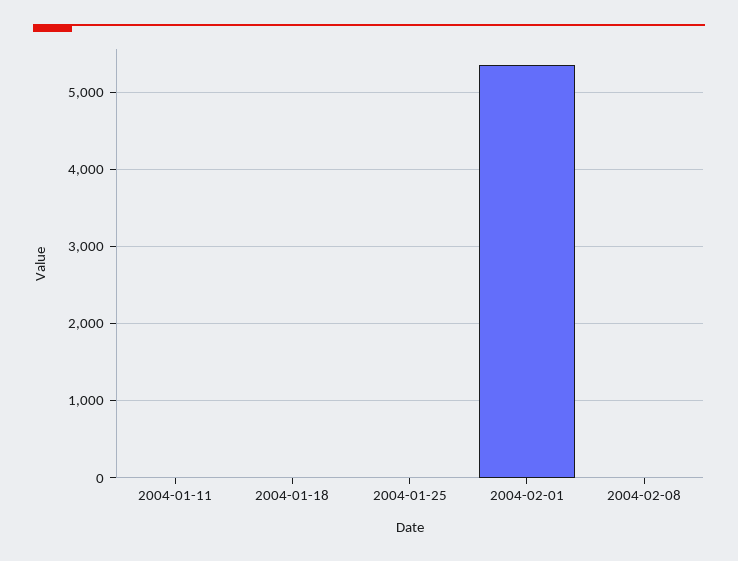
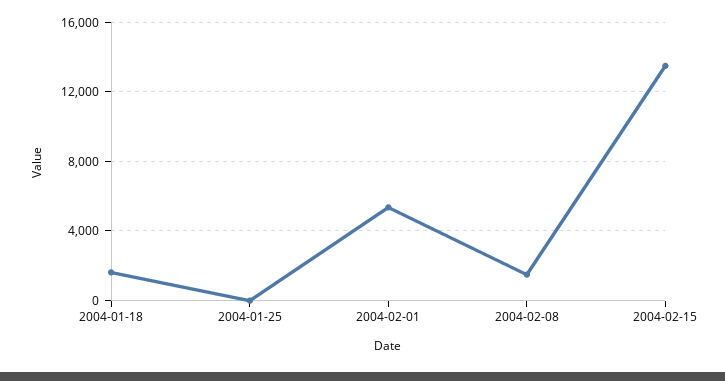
2004-01-11: 0 -> none
2004-01-18: 0 -> 1500
2004-02-08: 0 -> 1500
2004-02-15: none -> 13500

